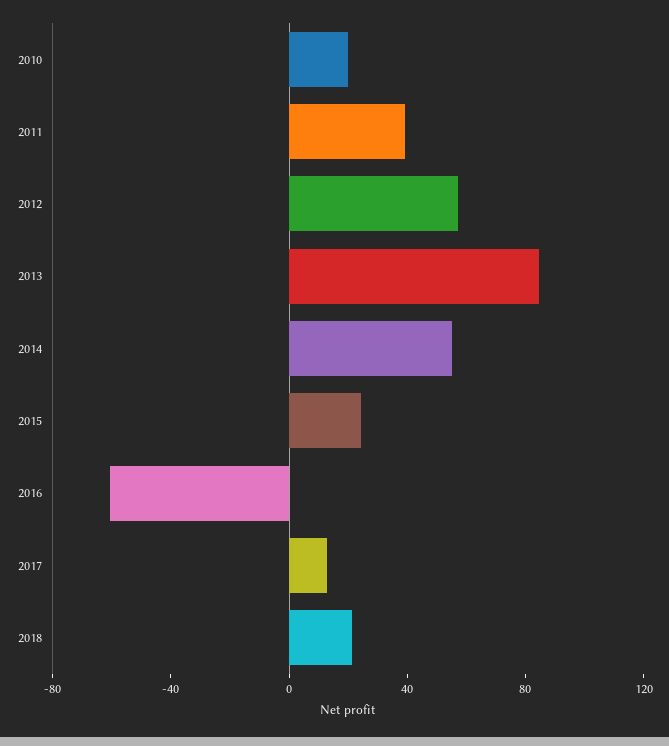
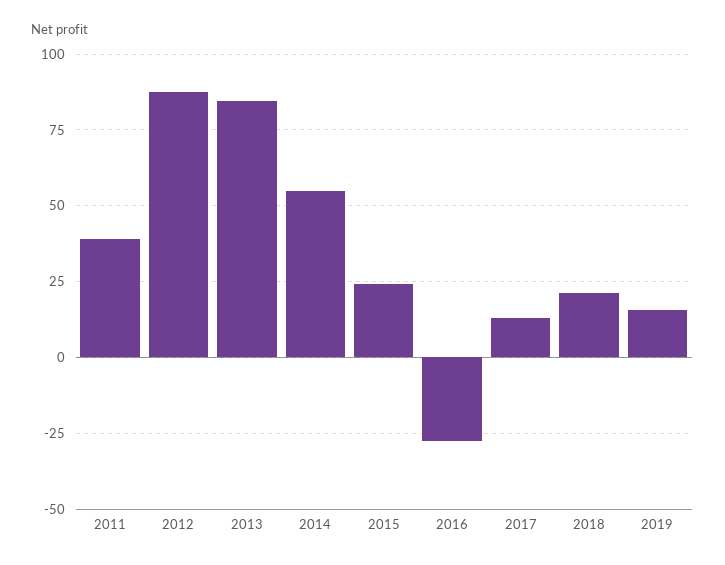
2010: 20 -> none
2012: 60 -> 87.5
2016: -60 -> -27.5
2019: none -> 15

